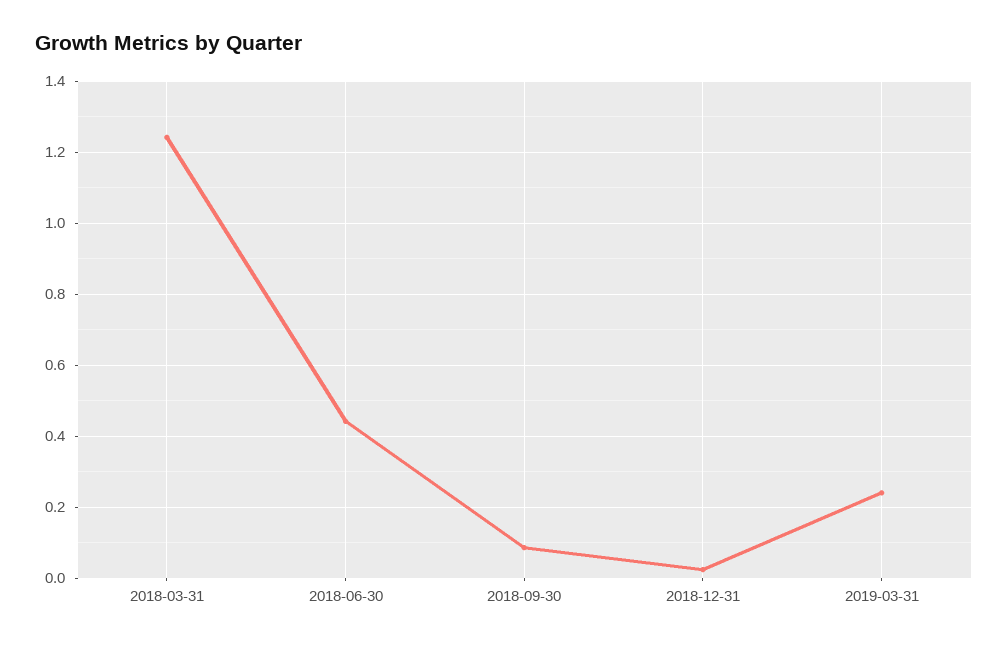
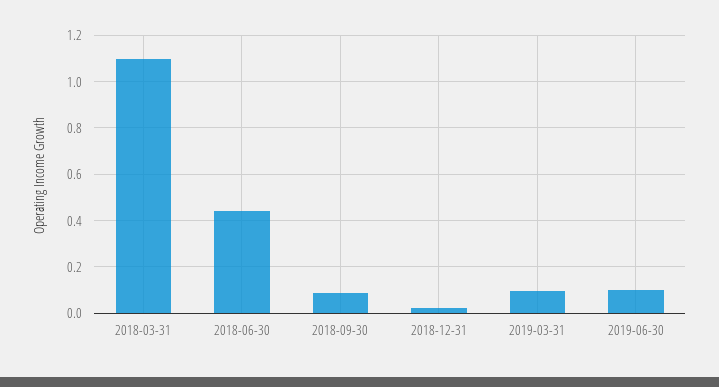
2018-03-31: 1.24 -> 1.1
2019-03-31: 0.24 -> 0.1
2019-06-30: none -> 0.1

